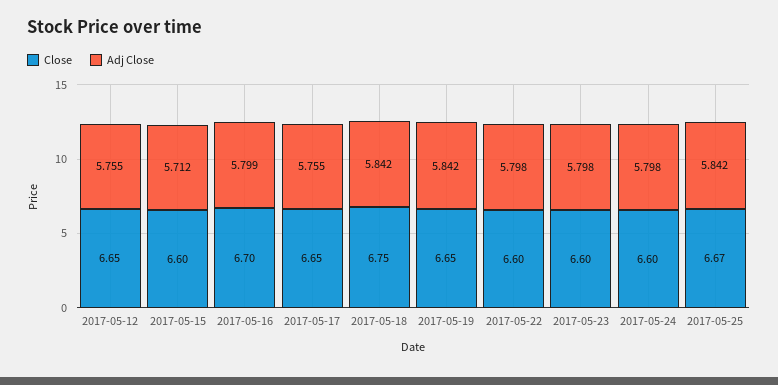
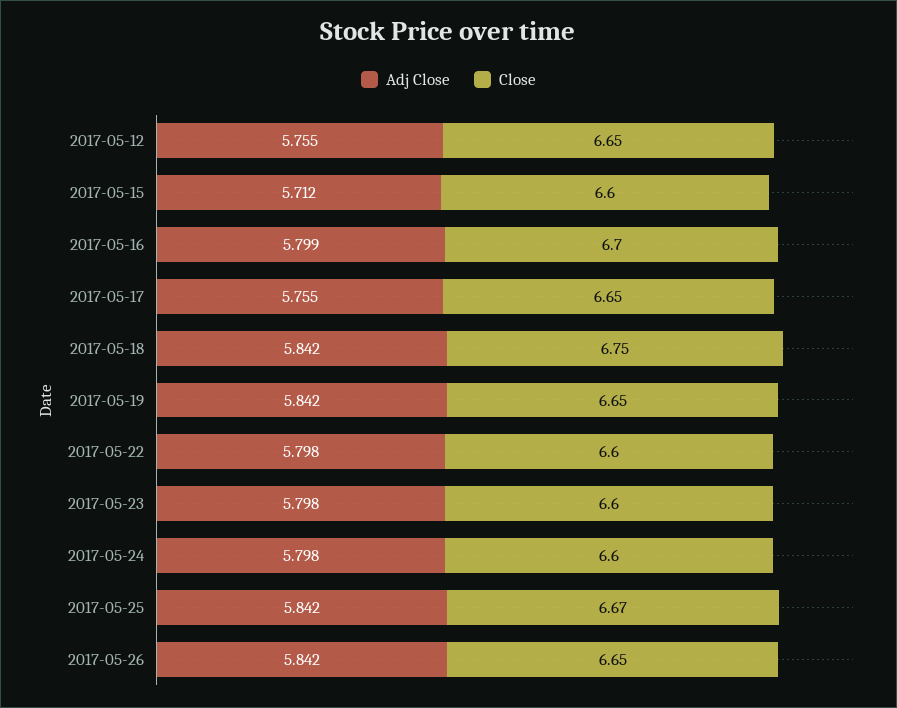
Adj Close, 2017-05-26: none -> 5.842
Close, 2017-05-26: none -> 6.65

